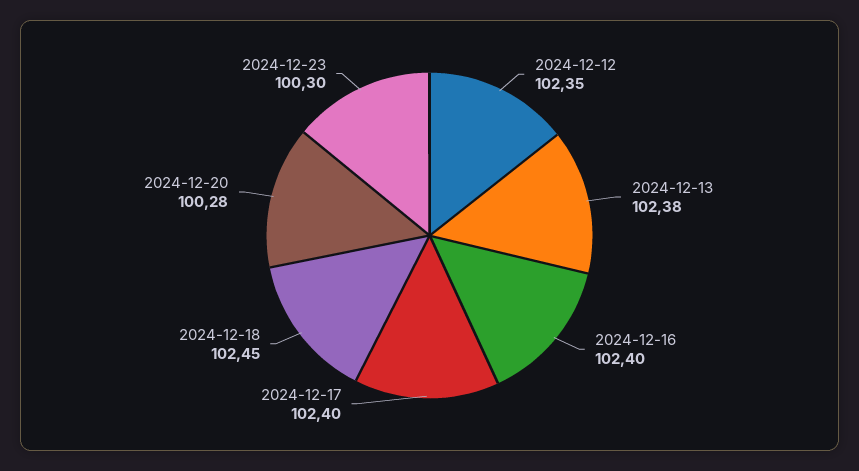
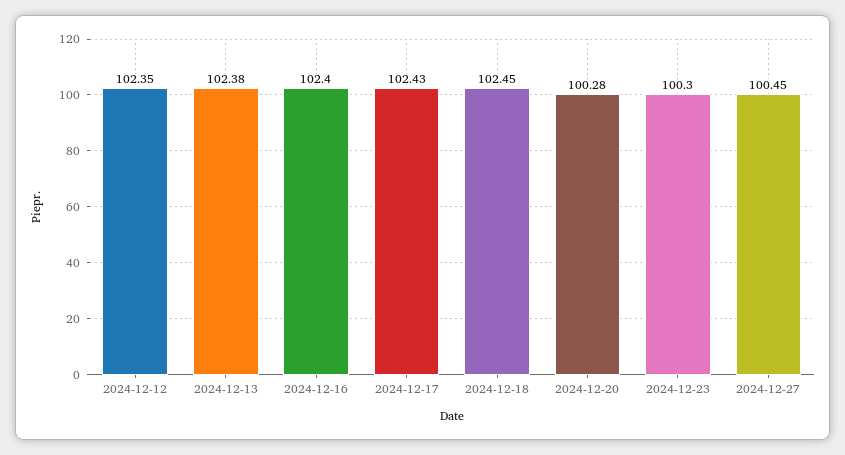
2024-12-17: 102.4 -> 102.43
2024-12-27: none -> 100.45

